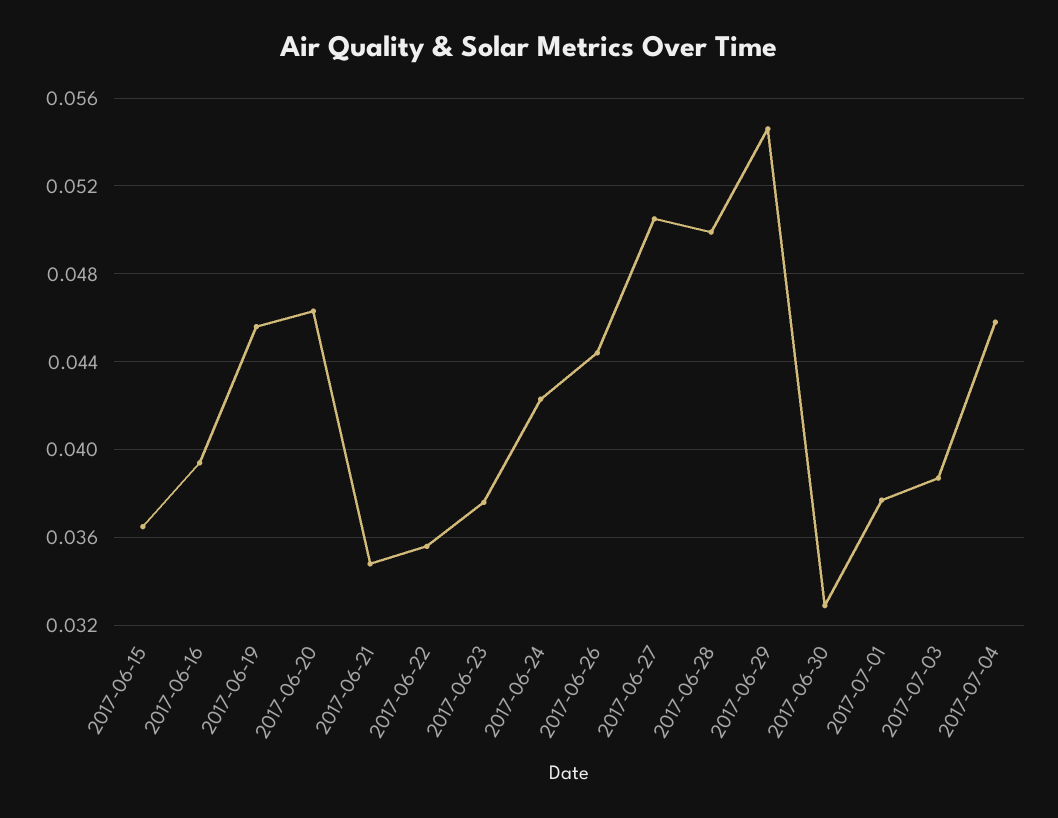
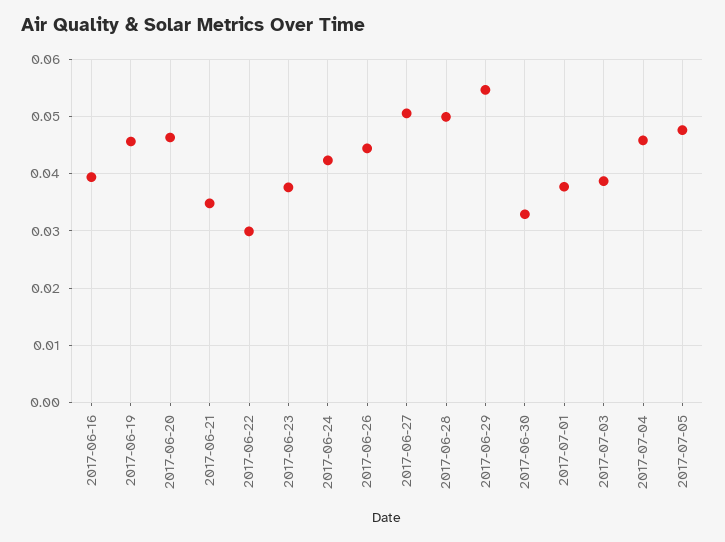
2017-06-15: 0.0365 -> none
2017-06-22: 0.0355 -> 0.03
2017-07-05: none -> 0.048

